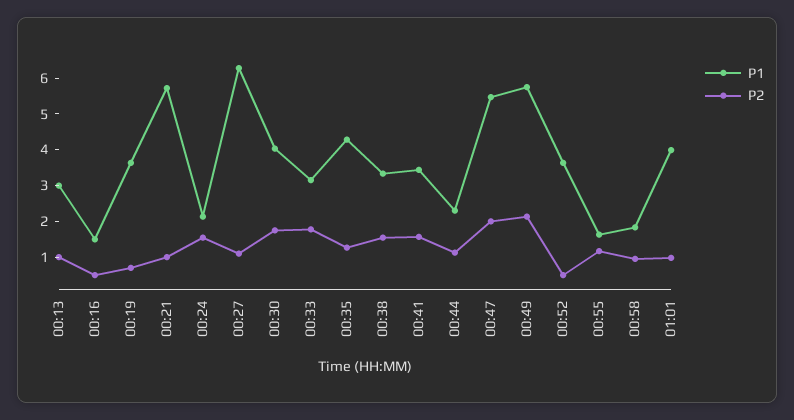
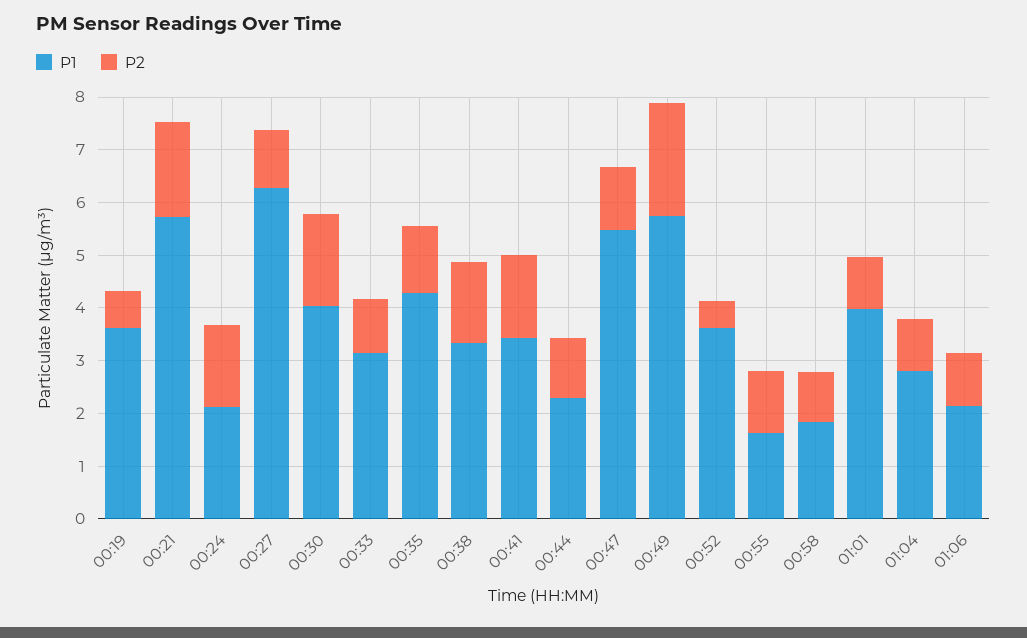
P1, 00:13: 3 -> none
P2, 00:13: 1 -> none
P1, 00:16: 1.5 -> none
P2, 00:16: 0.5 -> none
P2, 00:21: 1 -> 1.8
P2, 00:33: 1.75 -> 1
P2, 00:47: 2 -> 1.2
P1, 01:04: none -> 2.8
P2, 01:04: none -> 1
P1, 01:06: none -> 2.2
P2, 01:06: none -> 1

